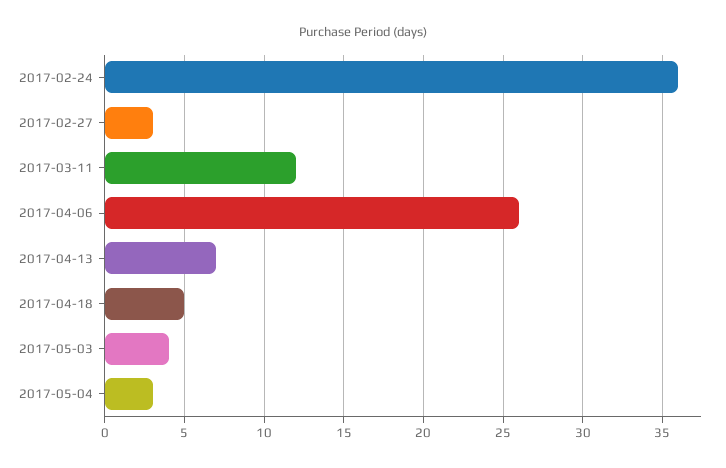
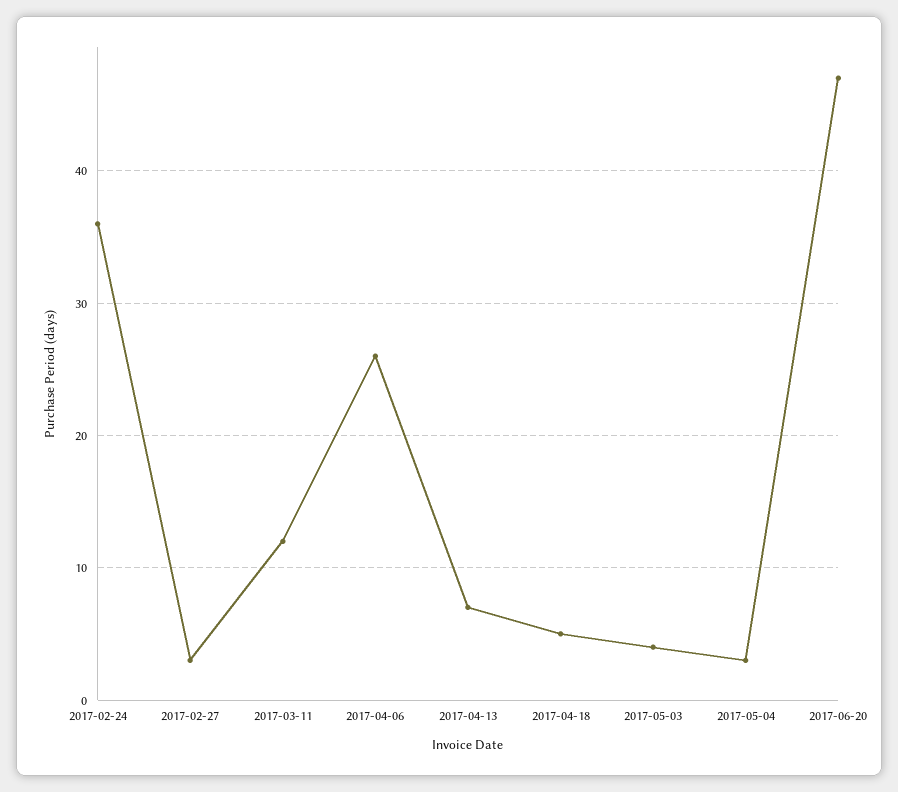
2017-06-20: none -> 47

